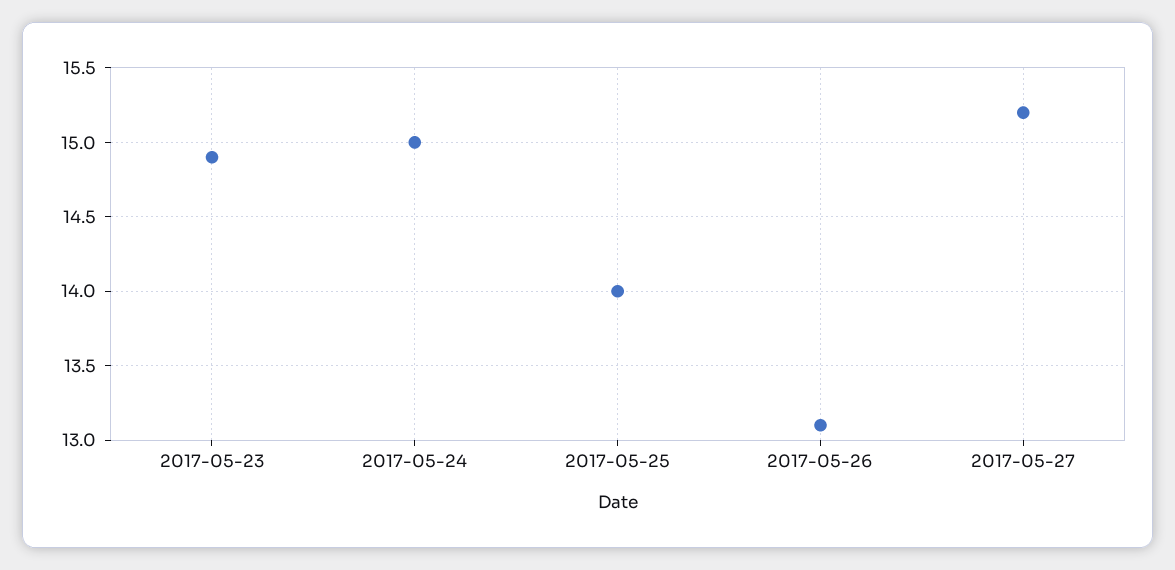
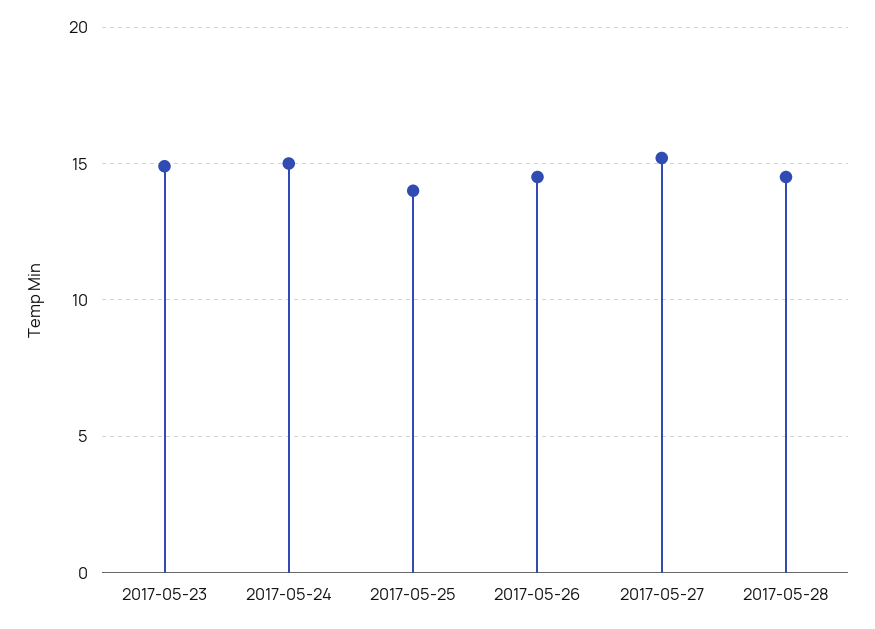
2017-05-26: 13.1 -> 14.5
2017-05-28: none -> 14.5

